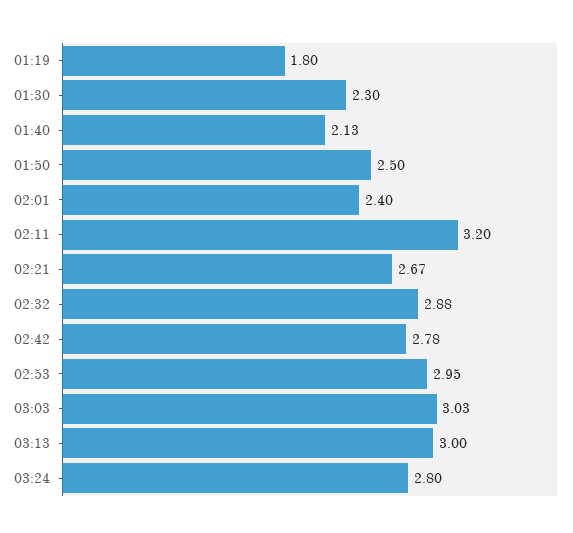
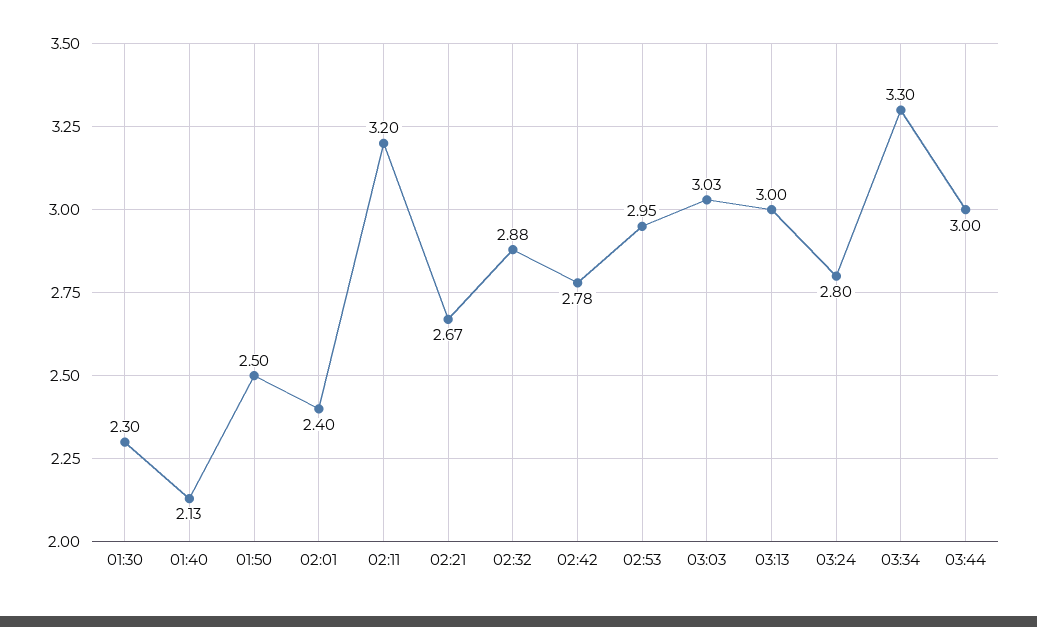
01:19: 1.8 -> none
03:34: none -> 3.3
03:44: none -> 3

